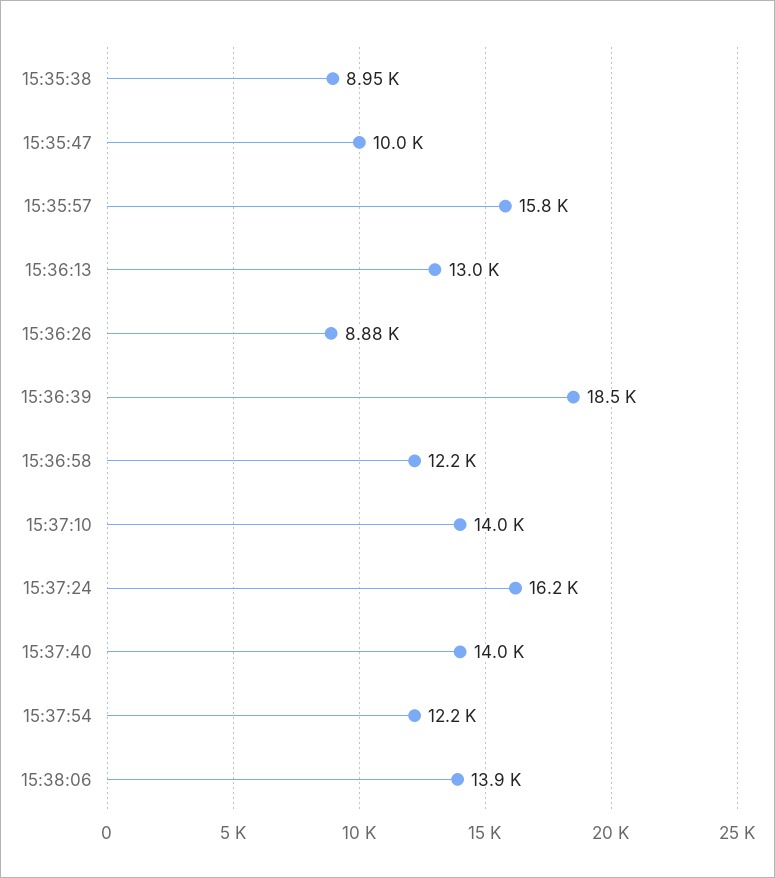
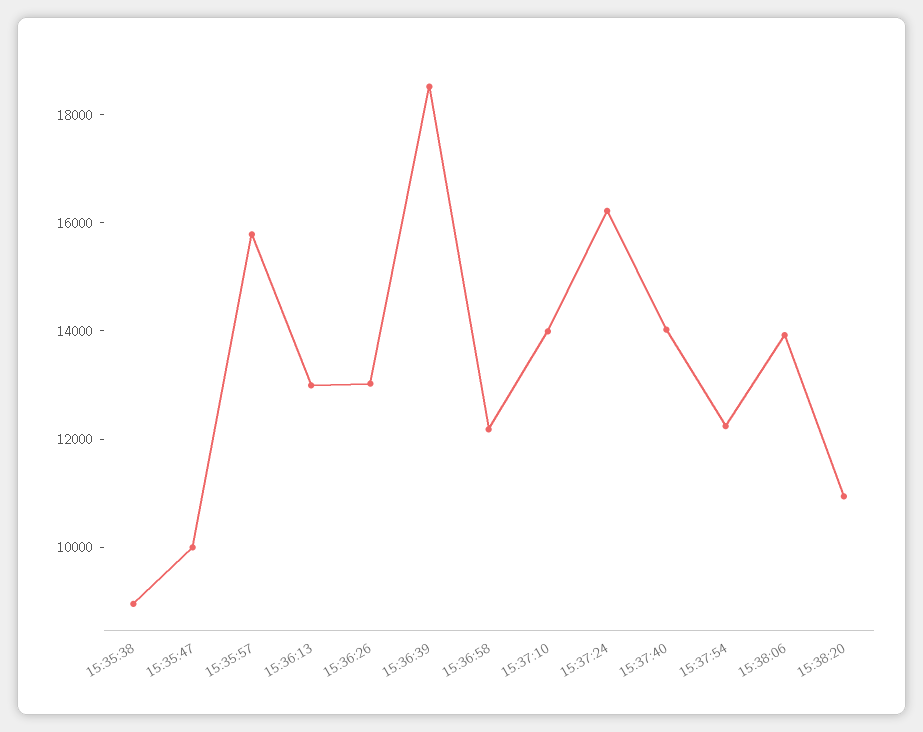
15:36:26: 8880 -> 13000
15:38:20: none -> 11000

